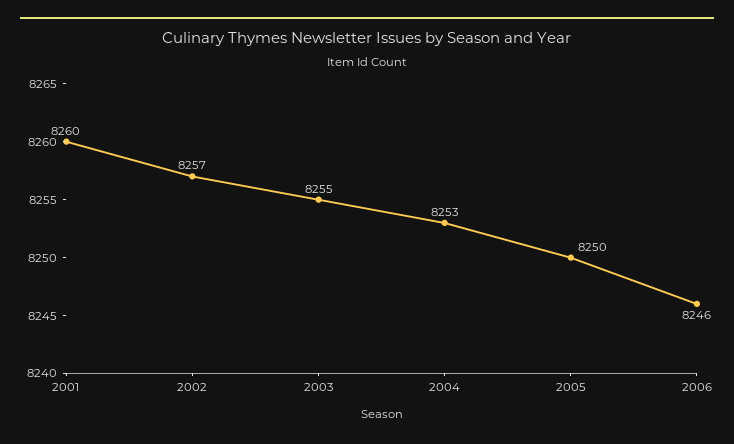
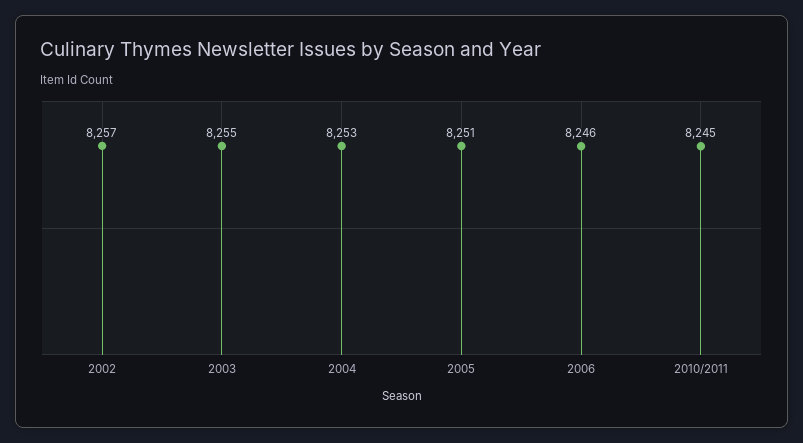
2001: 8260 -> none
2005: 8250 -> 8251
2010/2011: none -> 8245

